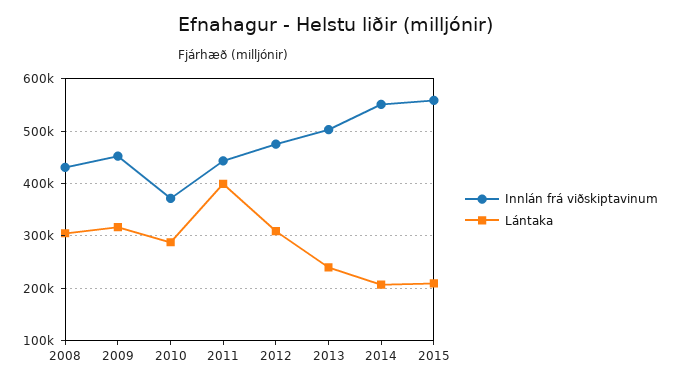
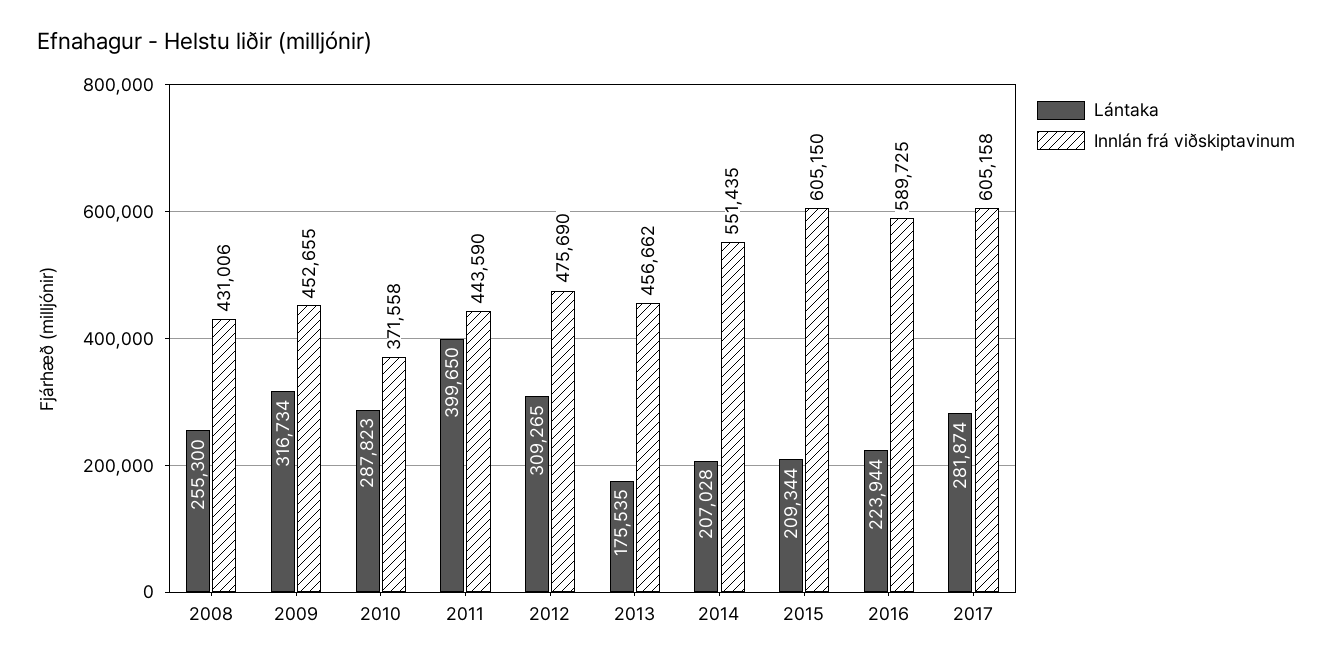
Lántaka, 2008: 300000 -> 255300
Innlán frá viðskiptavinum, 2013: 500000 -> 456662
Lántaka, 2013: 240000 -> 175535
Innlán frá viðskiptavinum, 2015: 560000 -> 605150
Lántaka, 2016: none -> 223944
Innlán frá viðskiptavinum, 2016: none -> 589725
Lántaka, 2017: none -> 281874
Innlán frá viðskiptavinum, 2017: none -> 605158

